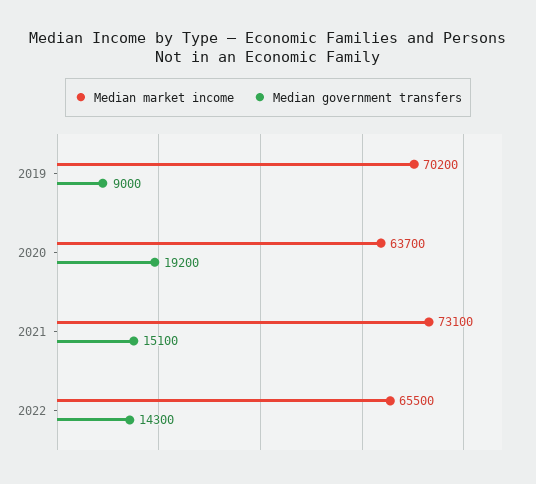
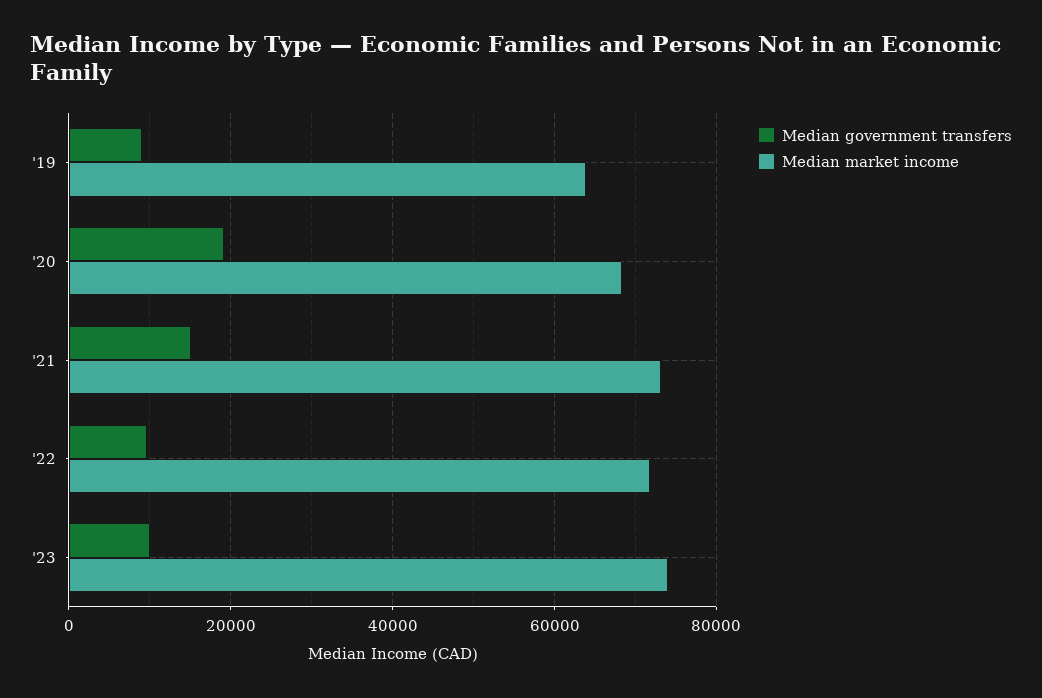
Median market income, 2019: 70200 -> 64000
Median market income, 2020: 63700 -> 68000
Median market income, 2022: 65500 -> 72000
Median government transfers, 2022: 14300 -> 10000
Median government transfers, '23: none -> 10000
Median market income, '23: none -> 74000

